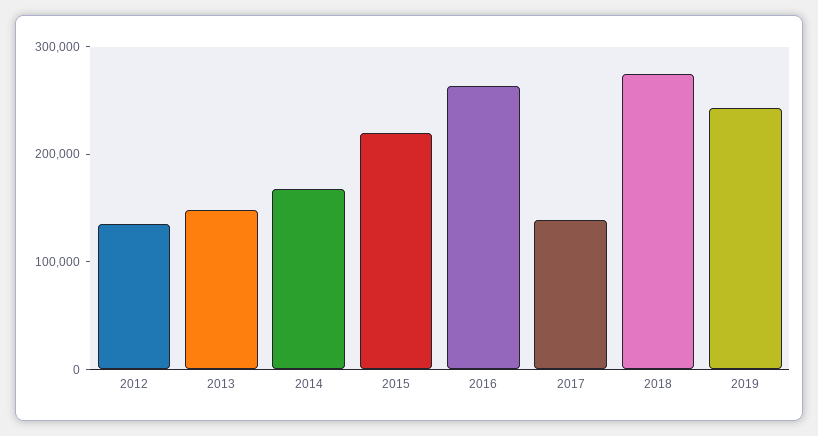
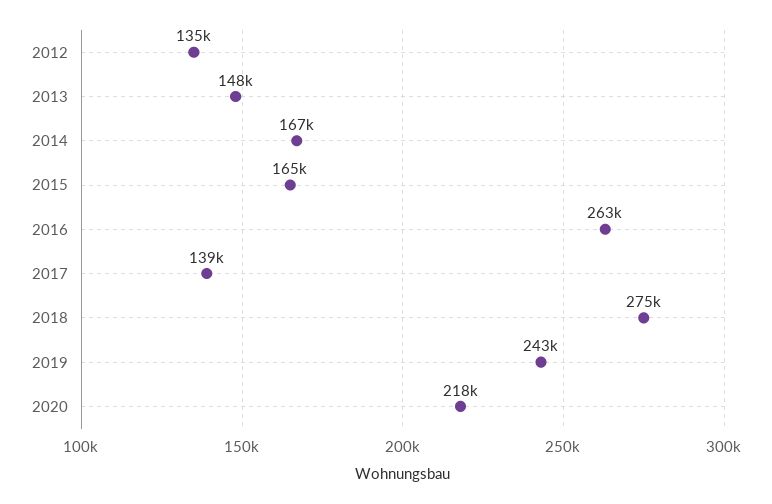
2015: 220000 -> 165000
2020: none -> 218000

